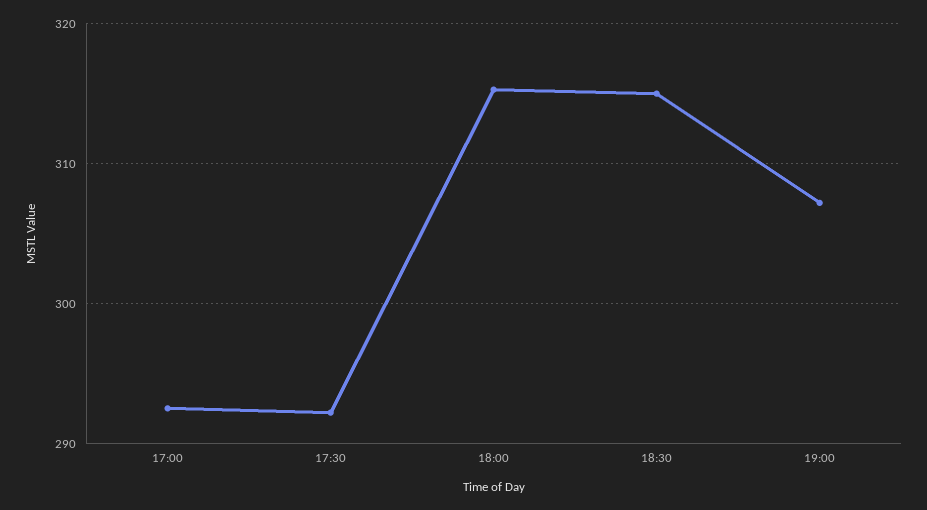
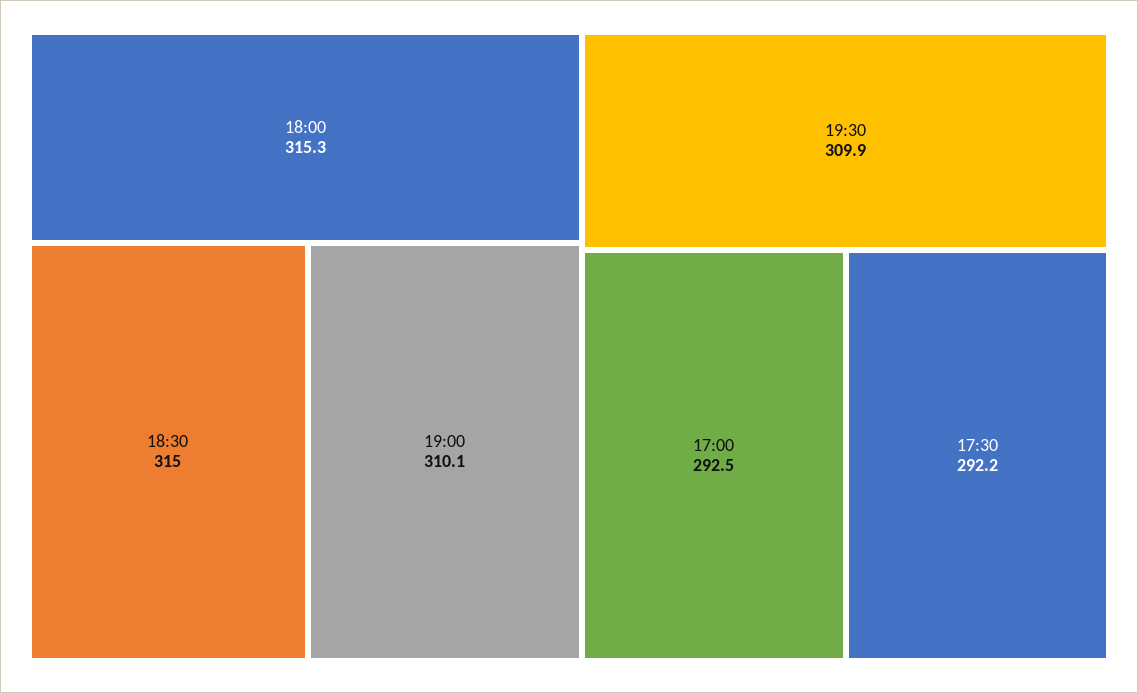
19:00: 307 -> 310.1
19:30: none -> 309.9

